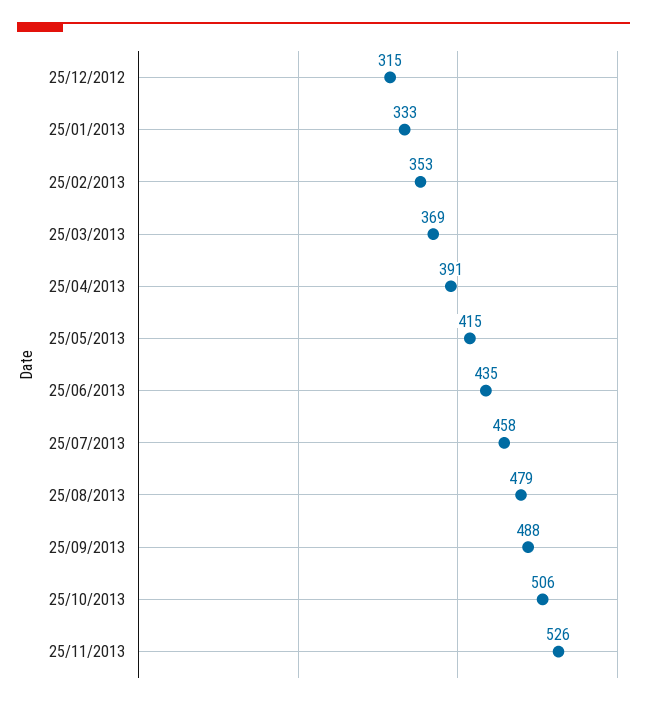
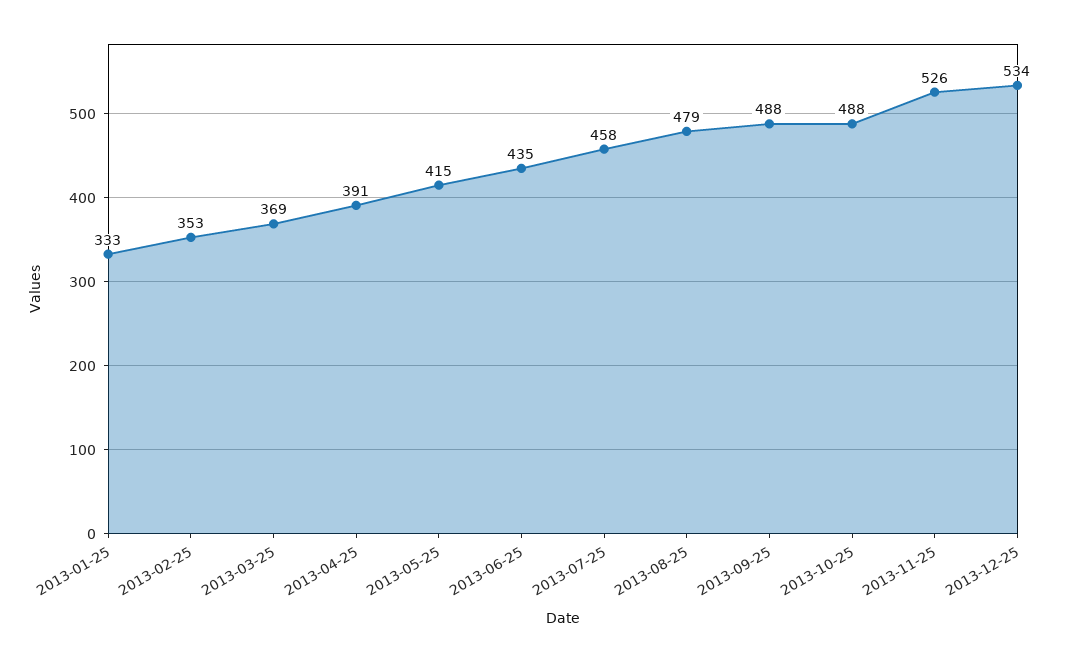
25/12/2012: 315 -> none
25/10/2013: 506 -> 488
2013-12-25: none -> 534

